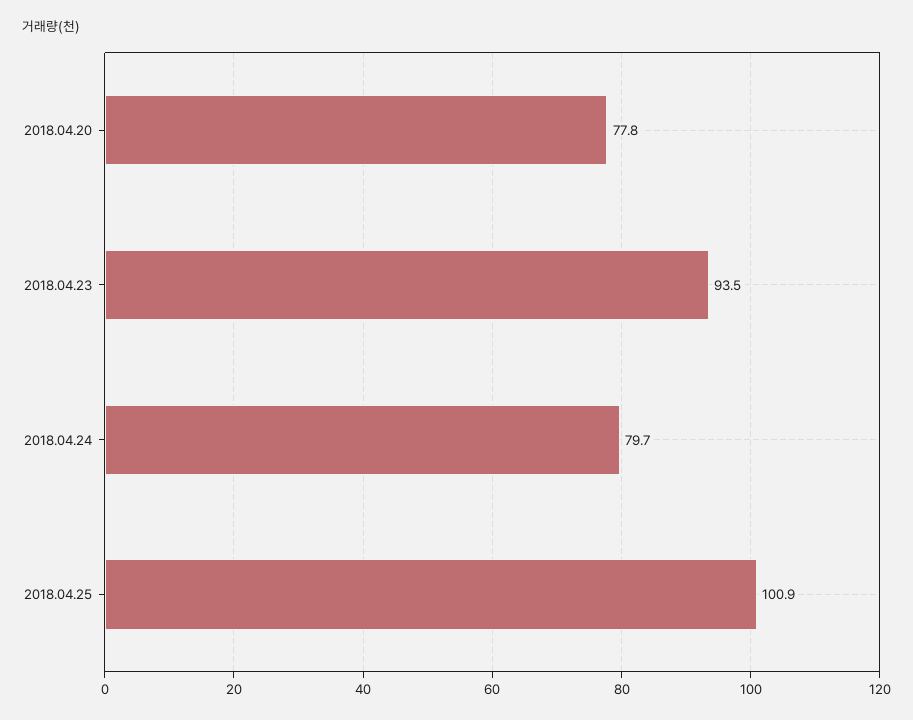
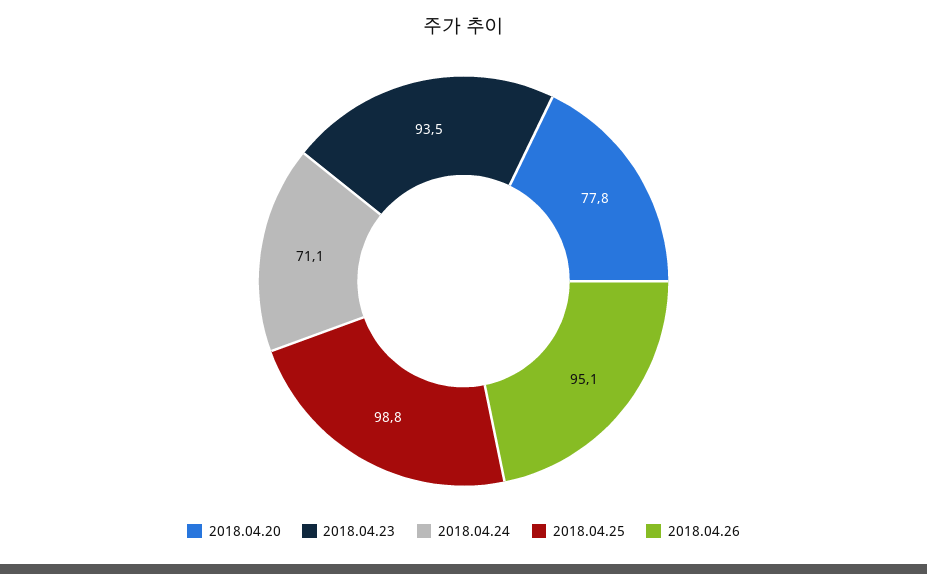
2018.04.24: 79.7 -> 71.1
2018.04.25: 100.9 -> 98.8
2018.04.26: none -> 95.1

